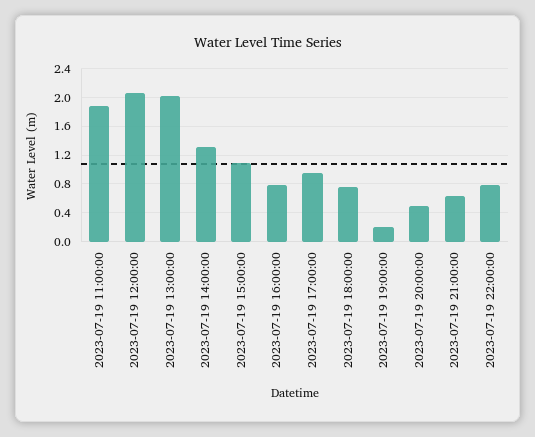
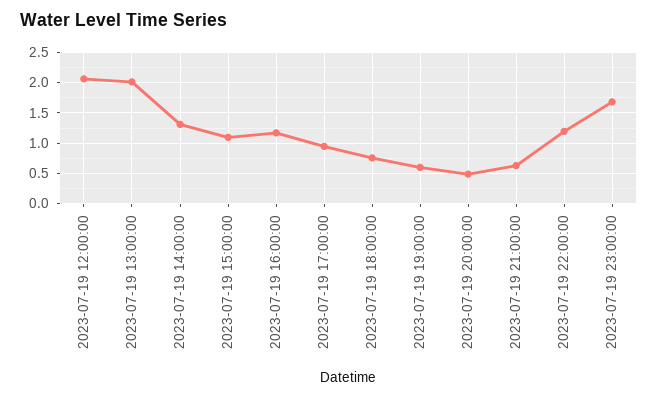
2023-07-19 11:00:00: 1.9 -> none
2023-07-19 16:00:00: 0.8 -> 1.2
2023-07-19 19:00:00: 0.2 -> 0.6
2023-07-19 22:00:00: 0.8 -> 1.2
2023-07-19 23:00:00: none -> 1.7

